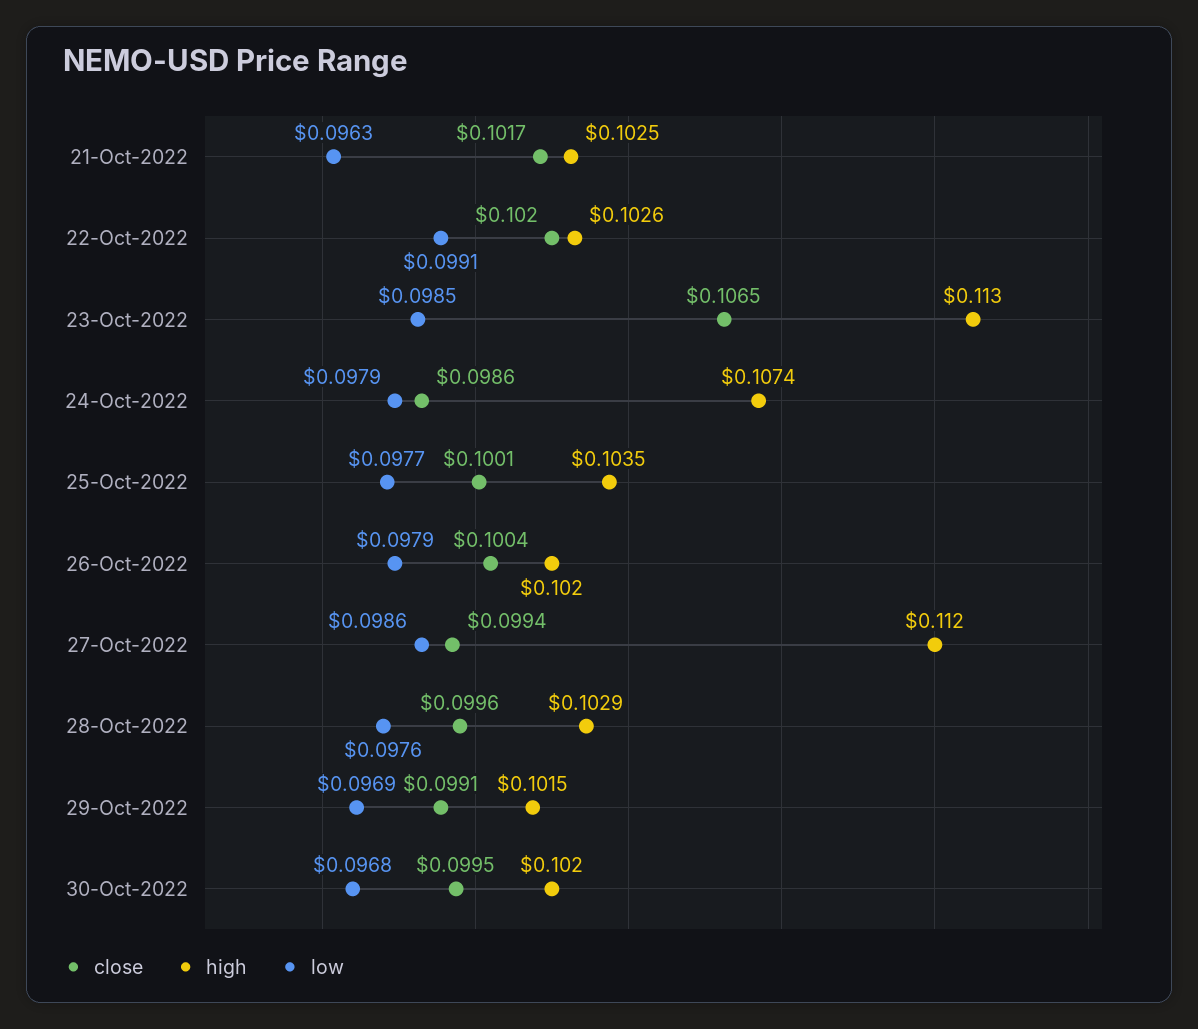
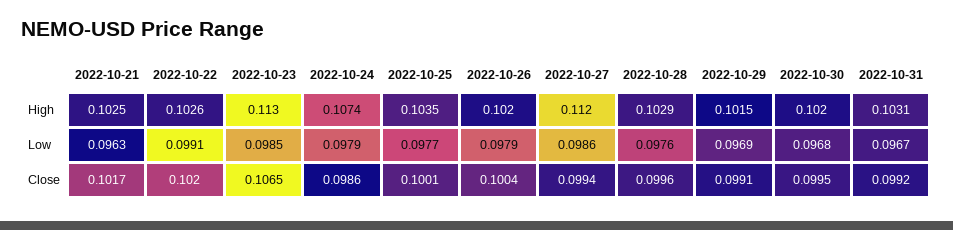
high, 2022-10-31: none -> 0.1031
low, 2022-10-31: none -> 0.0967
close, 2022-10-31: none -> 0.0992

